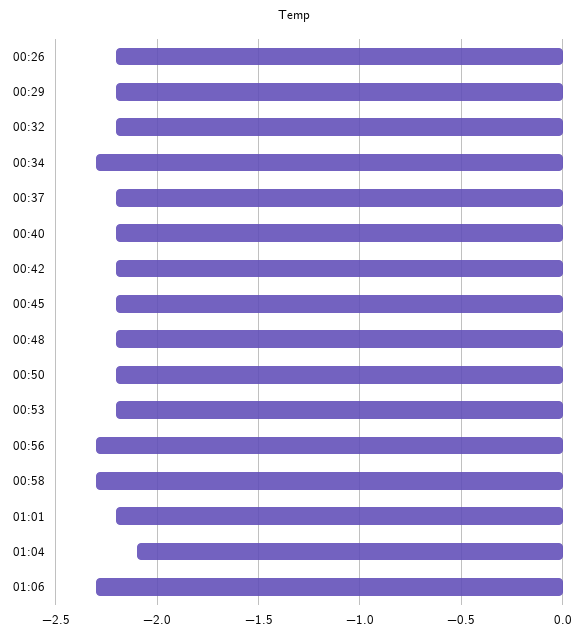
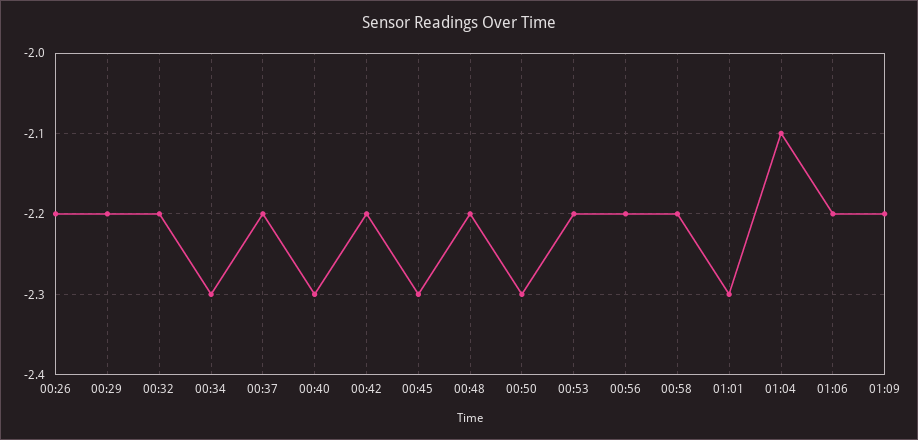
00:40: -2.2 -> -2.3
00:45: -2.2 -> -2.3
00:50: -2.2 -> -2.3
00:56: -2.3 -> -2.2
00:58: -2.3 -> -2.2
01:01: -2.2 -> -2.3
01:06: -2.3 -> -2.2
01:09: none -> -2.2

